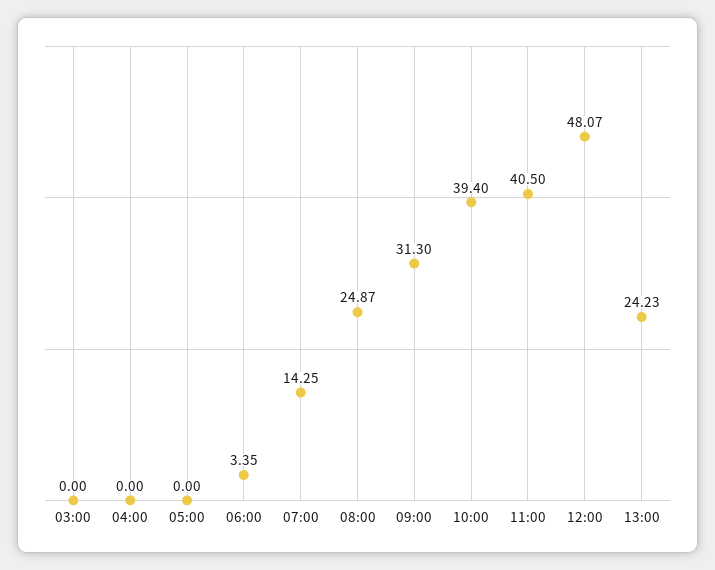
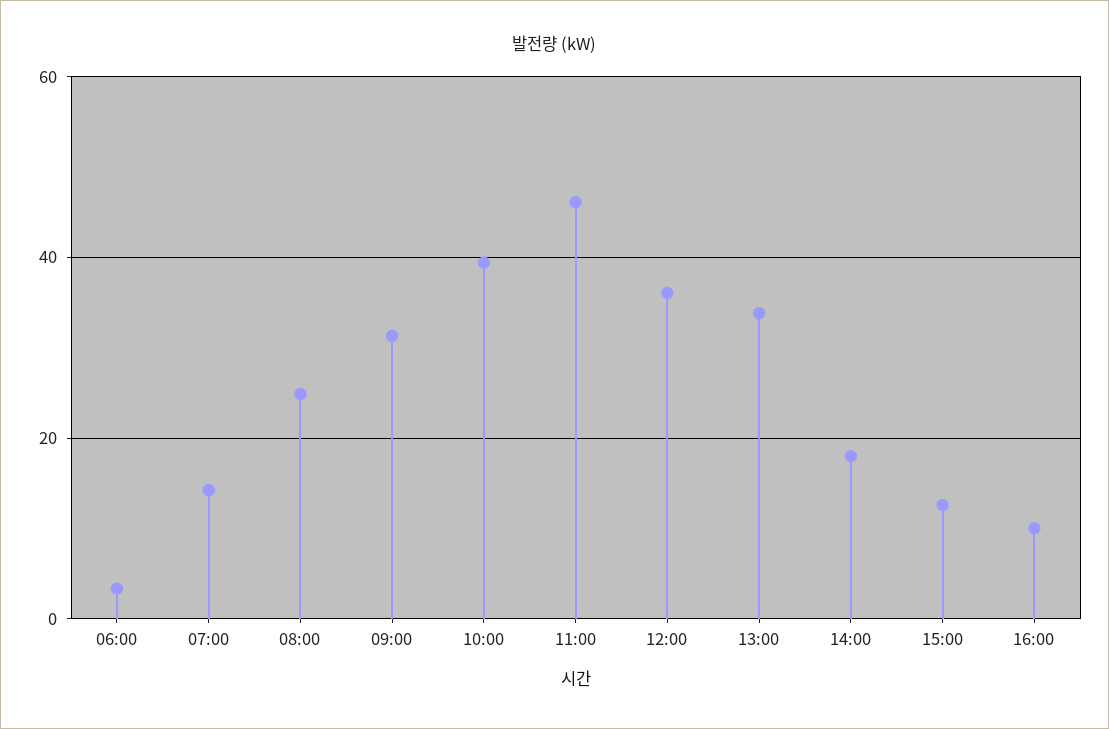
03:00: 0 -> none
04:00: 0 -> none
05:00: 0 -> none
11:00: 40.5 -> 46
12:00: 48.07 -> 36
13:00: 24.23 -> 34
14:00: none -> 18
15:00: none -> 12
16:00: none -> 10

